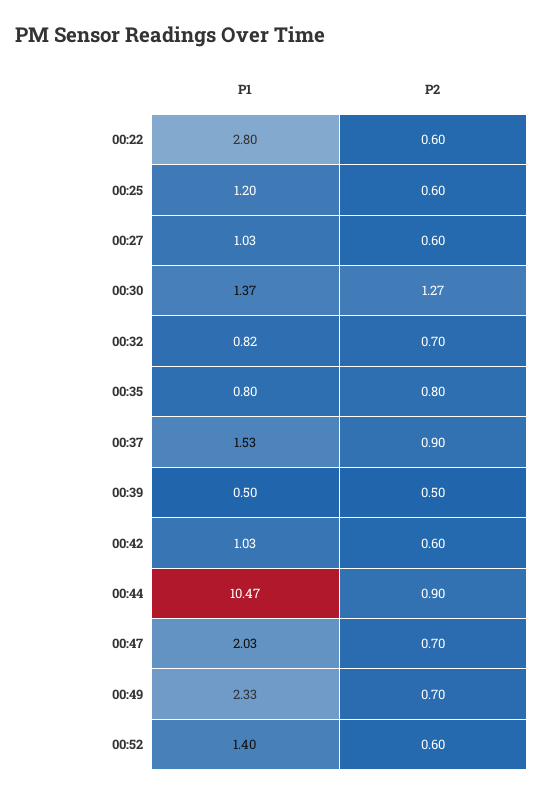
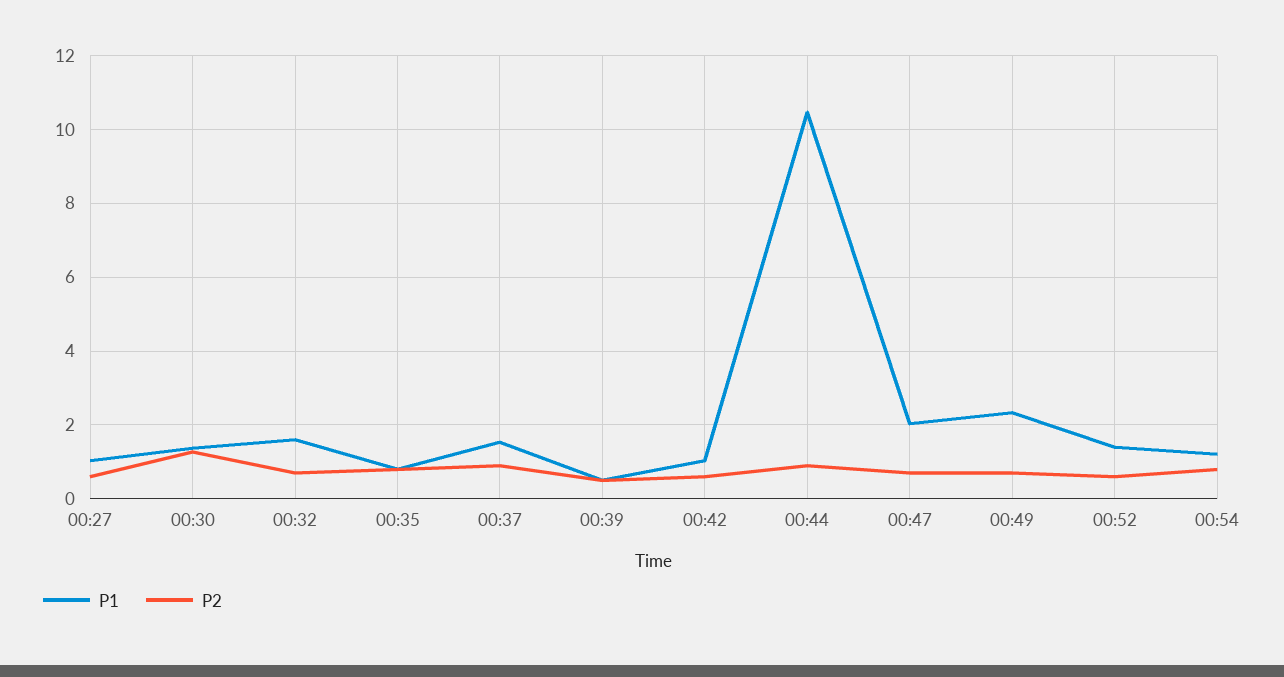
P1, 00:22: 2.8 -> none
P2, 00:22: 0.6 -> none
P1, 00:25: 1.2 -> none
P2, 00:25: 0.6 -> none
P1, 00:32: 0.82 -> 1.6
P1, 00:54: none -> 1.2
P2, 00:54: none -> 0.8

